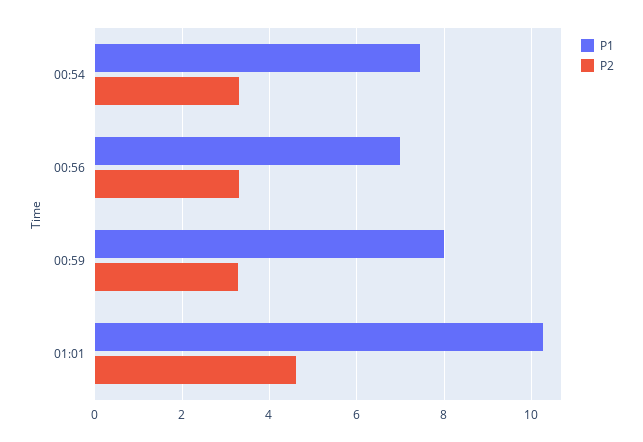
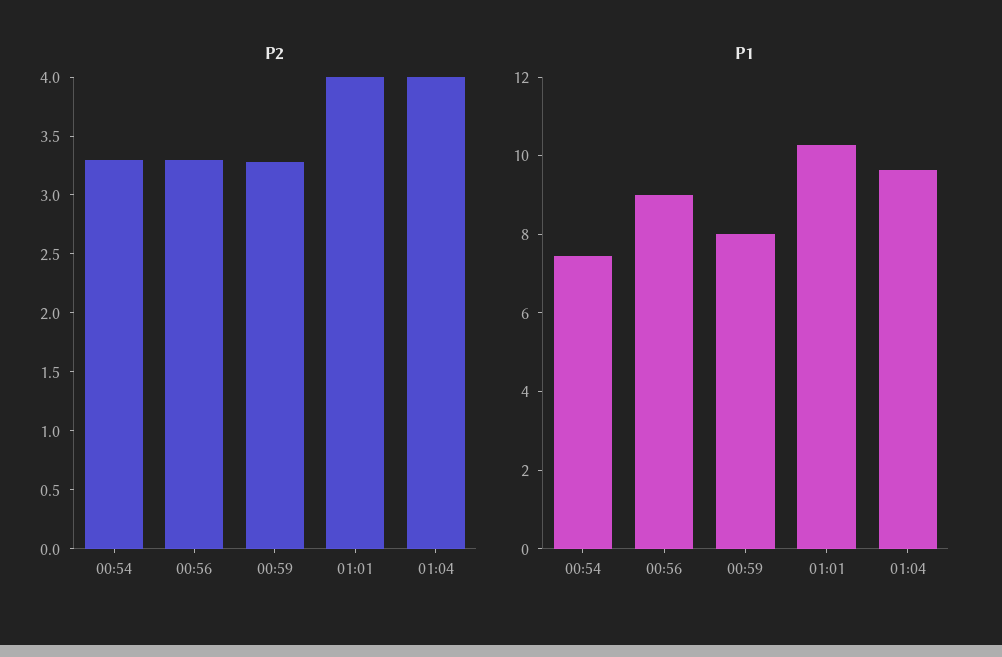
P1, 00:56: 7 -> 9
P2, 01:01: 4.6 -> 4
P2, 01:04: none -> 4
P1, 01:04: none -> 9.5

